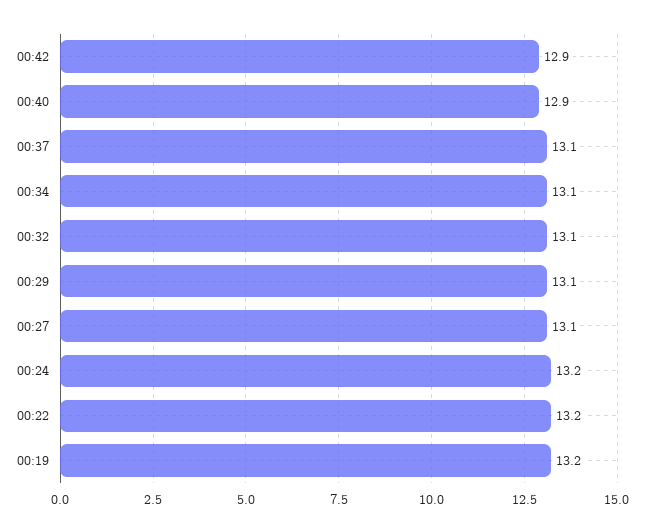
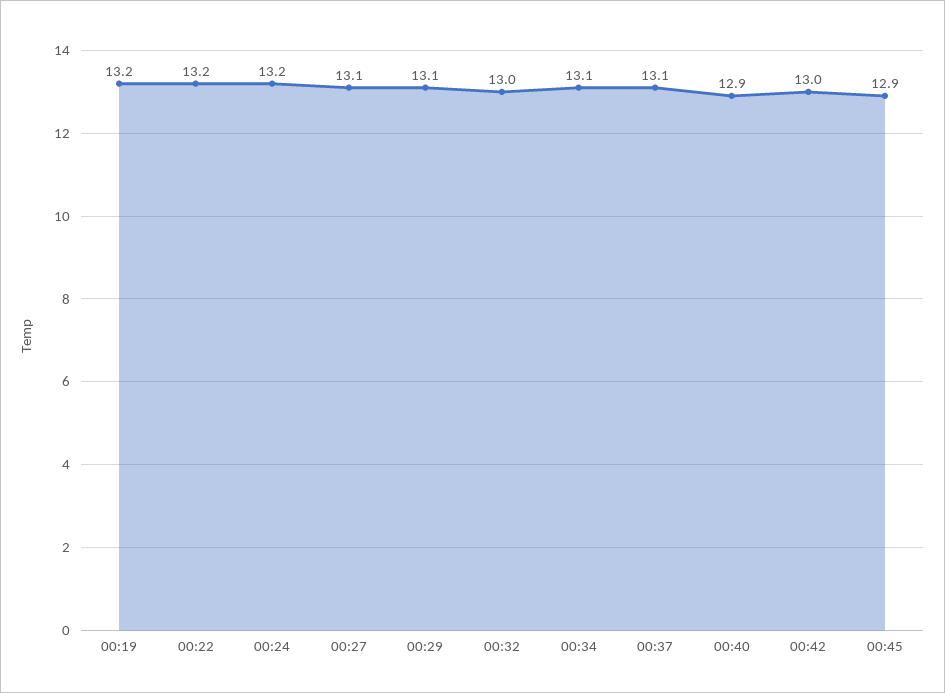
00:42: 12.9 -> 13
00:32: 13.1 -> 13
00:45: none -> 12.9

